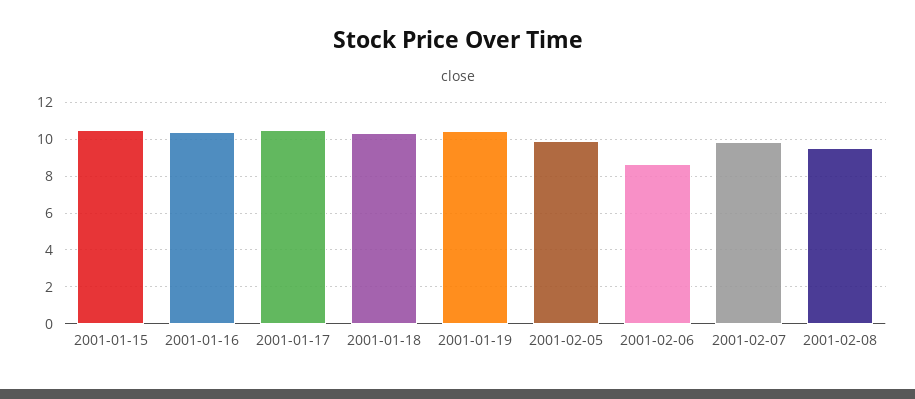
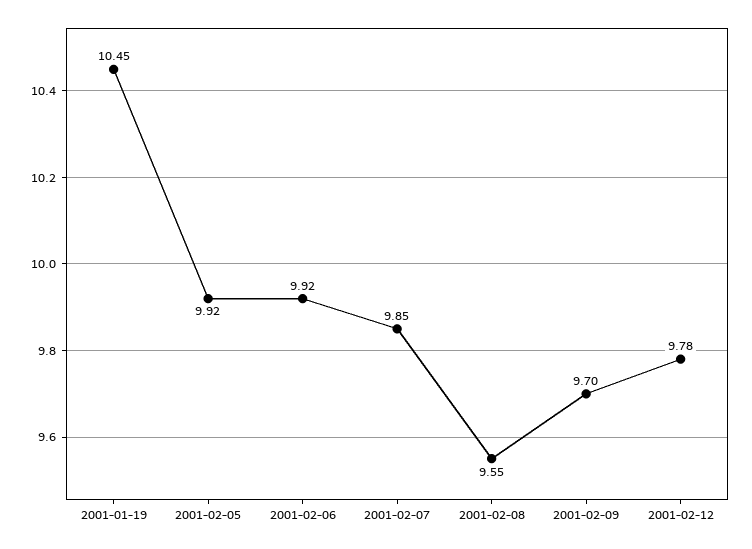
2001-01-15: 10.5 -> none
2001-01-16: 10.5 -> none
2001-01-17: 10.5 -> none
2001-01-18: 10.5 -> none
2001-02-06: 8.5 -> 9.92
2001-02-09: none -> 9.7
2001-02-12: none -> 9.78

